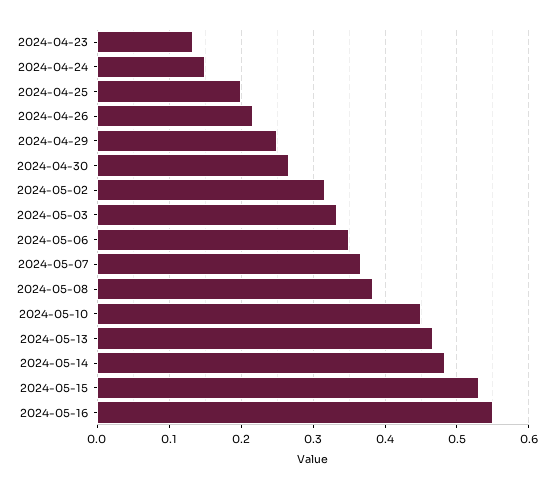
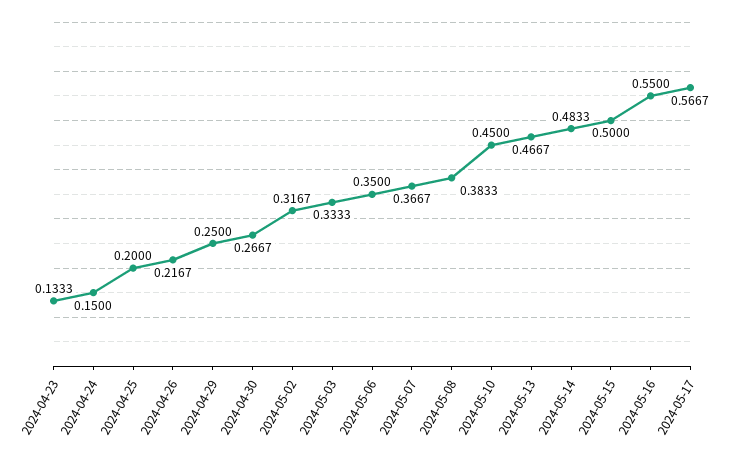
2024-05-15: 0.53 -> 0.5
2024-05-17: none -> 0.5667

